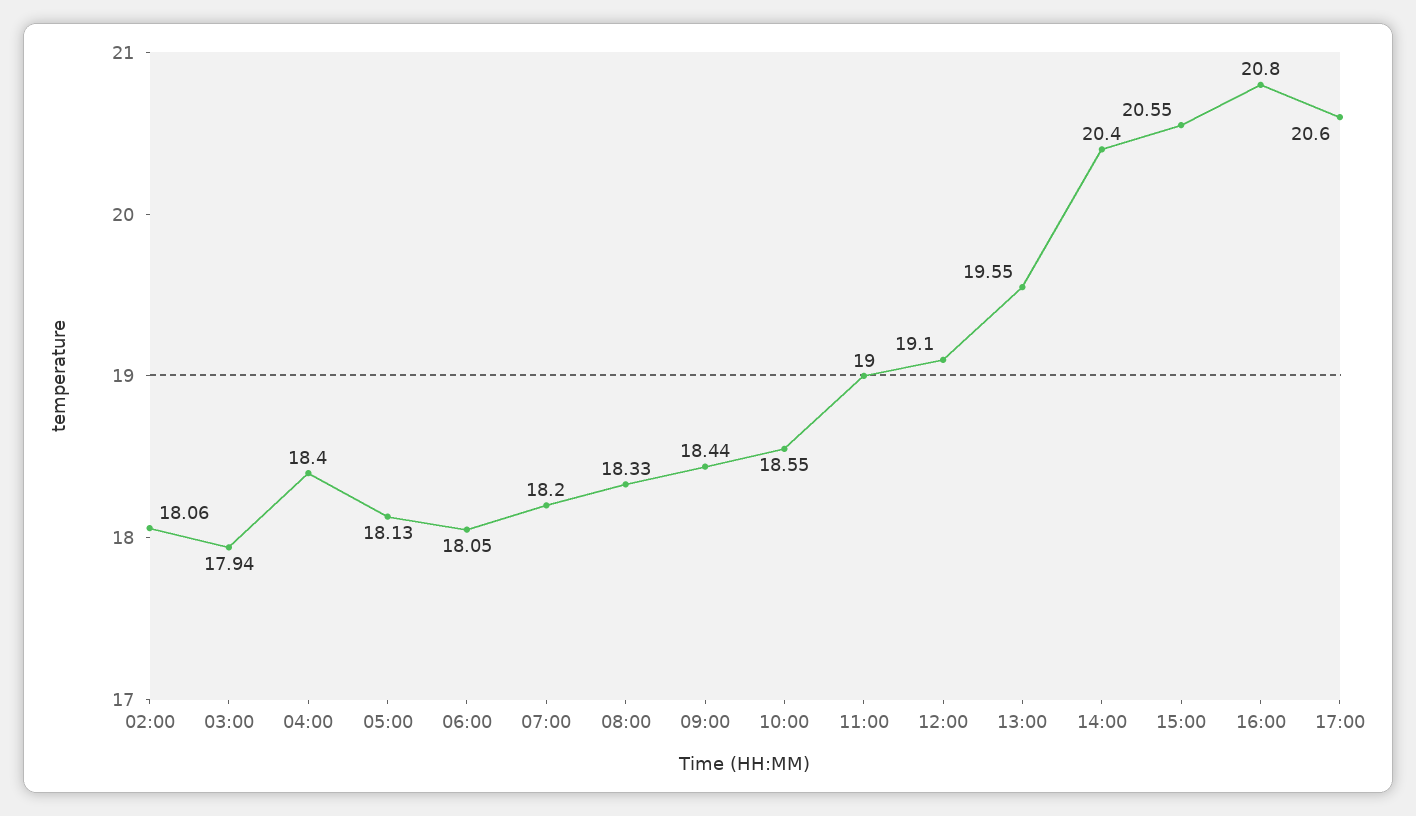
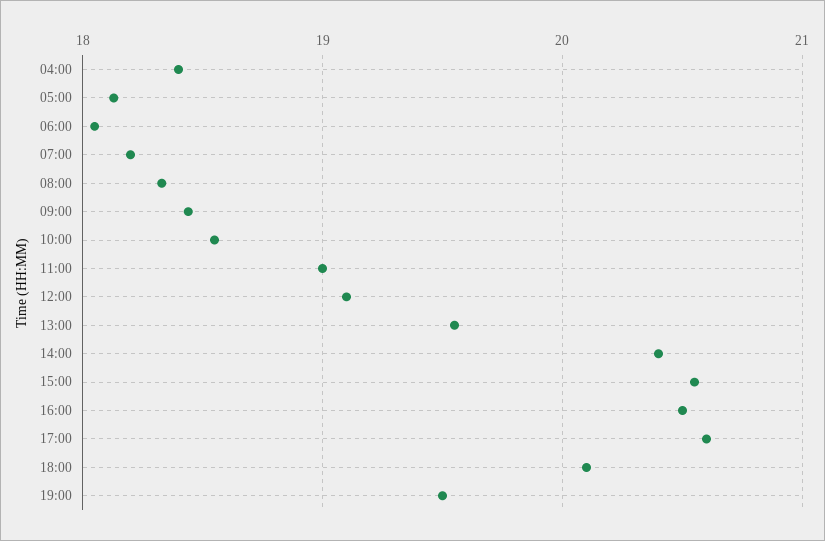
02:00: 18.06 -> none
03:00: 17.94 -> none
16:00: 20.8 -> 20.5
18:00: none -> 20.1
19:00: none -> 19.5

